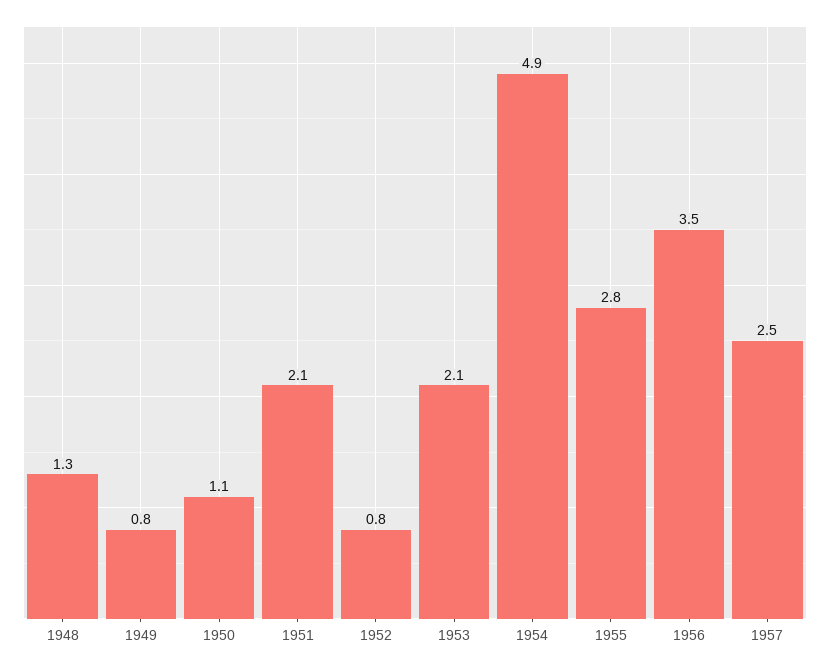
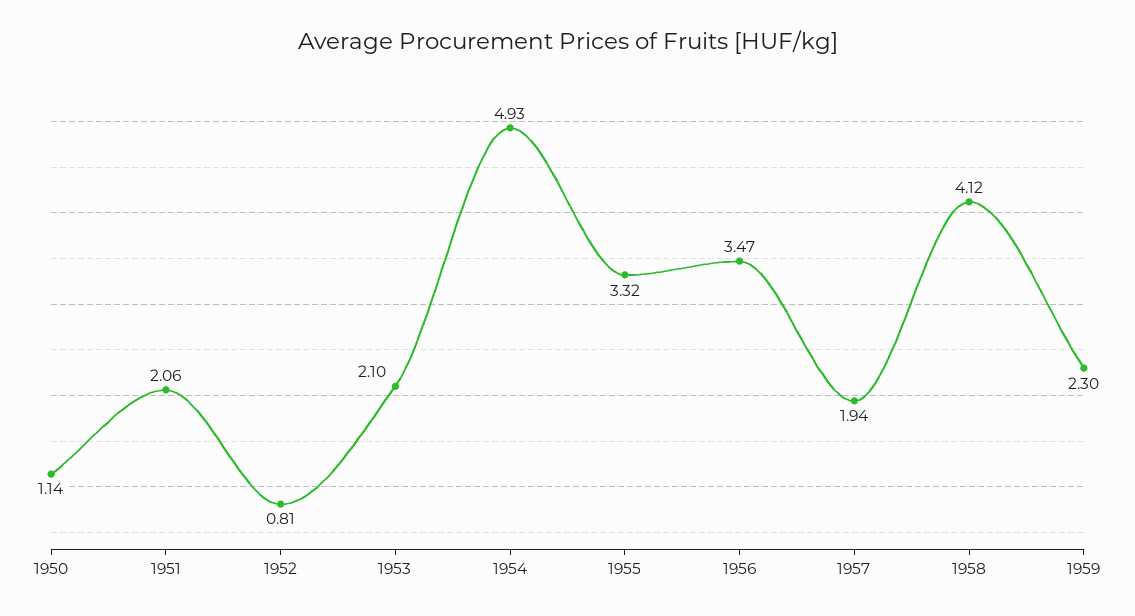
1948: 1.3 -> none
1949: 0.8 -> none
1955: 2.8 -> 3.32
1957: 2.5 -> 1.94
1958: none -> 4.12
1959: none -> 2.3

